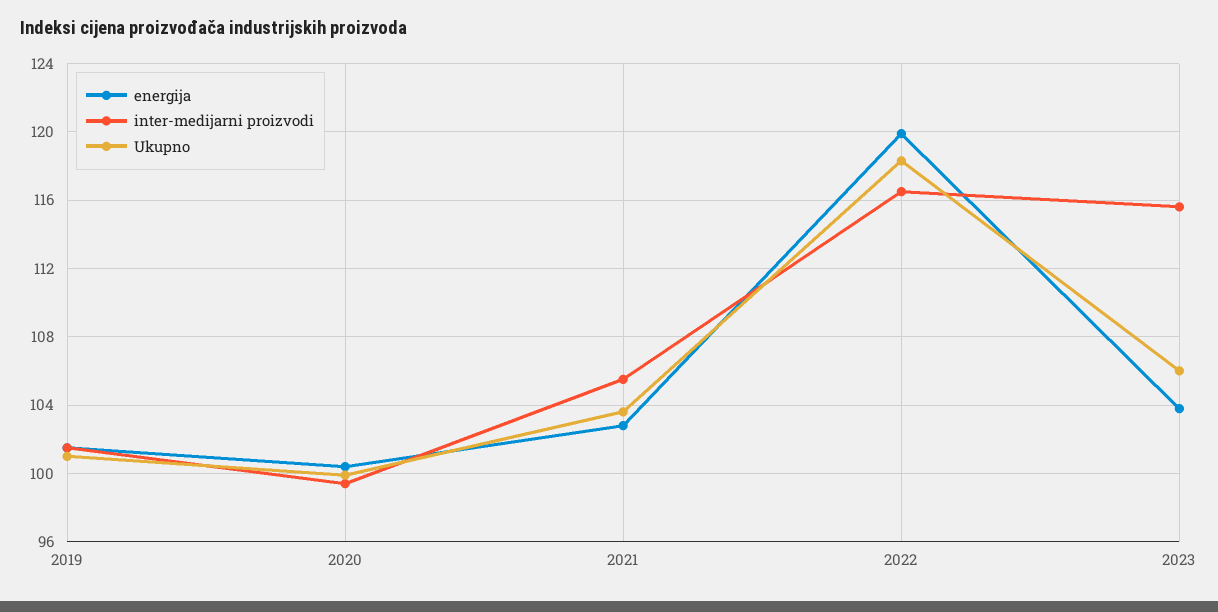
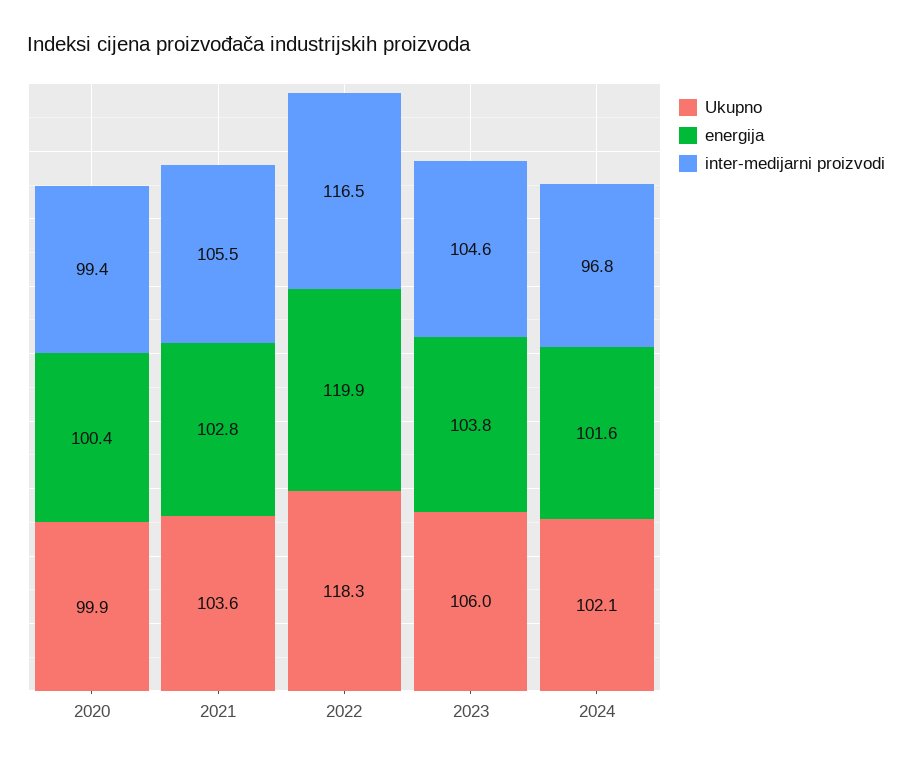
energija, 2019: 101.5 -> none
inter-medijarni proizvodi, 2019: 101.5 -> none
Ukupno, 2019: 101 -> none
inter-medijarni proizvodi, 2023: 115.5 -> 104.6
Ukupno, 2024: none -> 102.1
energija, 2024: none -> 101.6
inter-medijarni proizvodi, 2024: none -> 96.8

